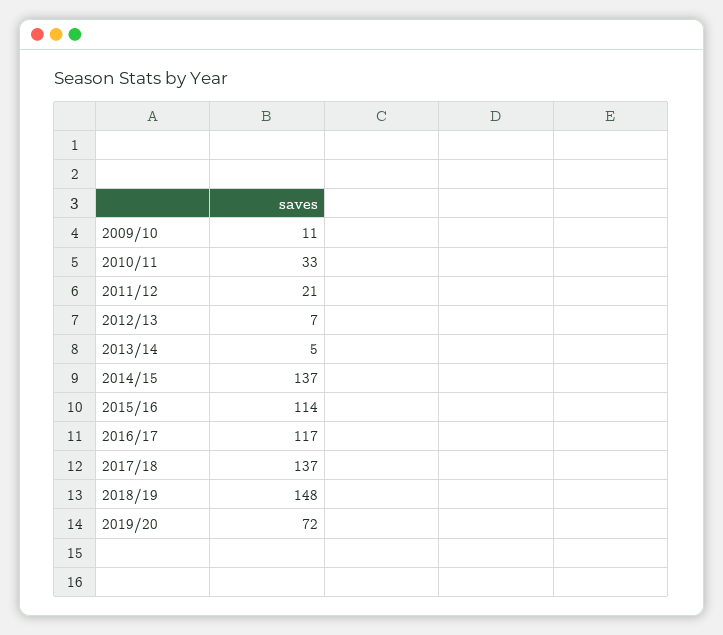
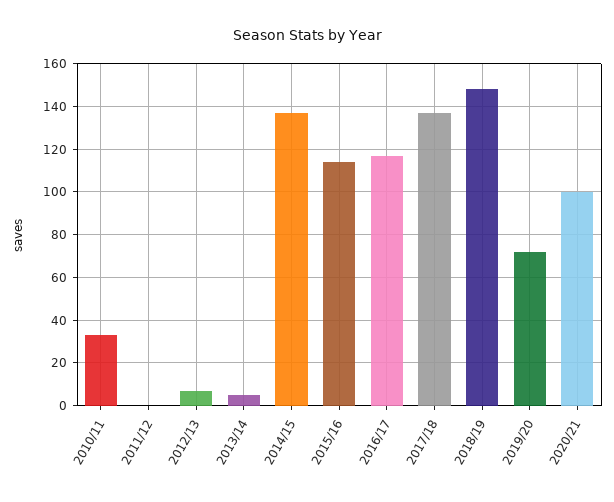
2009/10: 11 -> none
2011/12: 21 -> 0
2020/21: none -> 100

